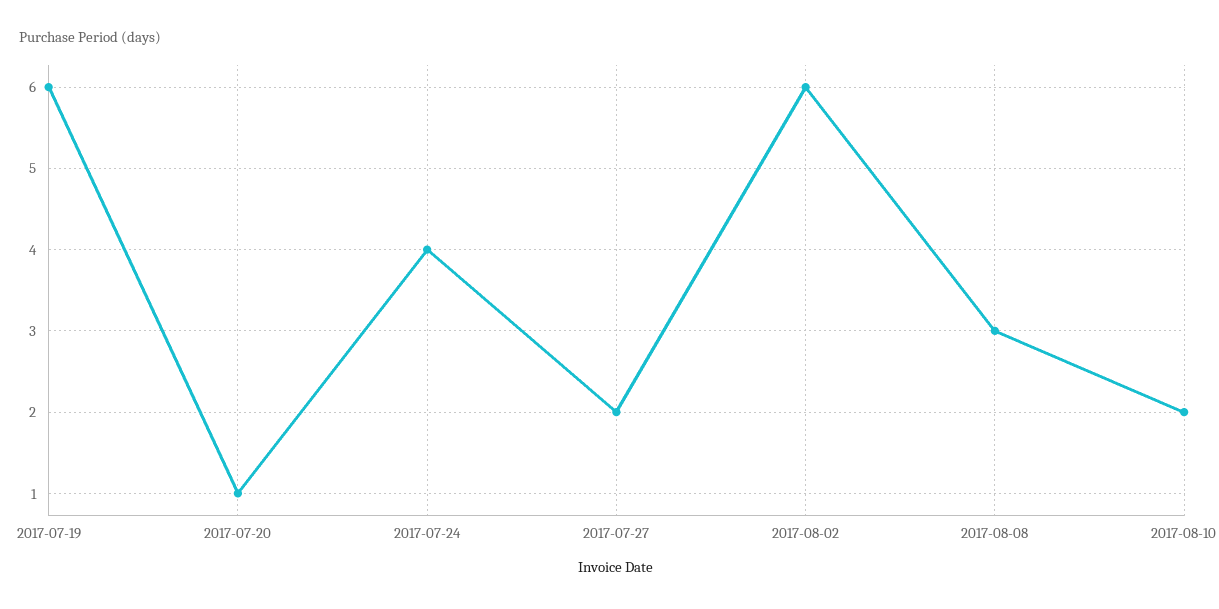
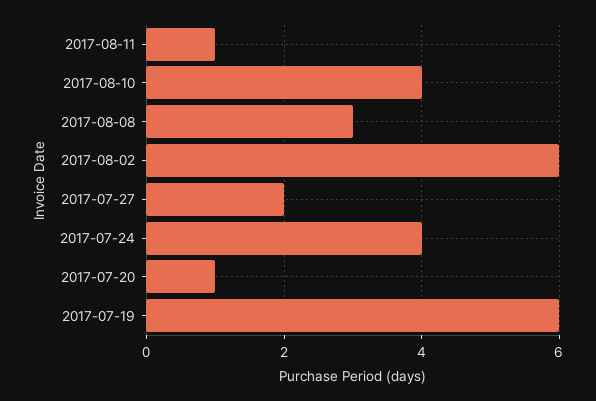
2017-08-10: 2 -> 4
2017-08-11: none -> 1

